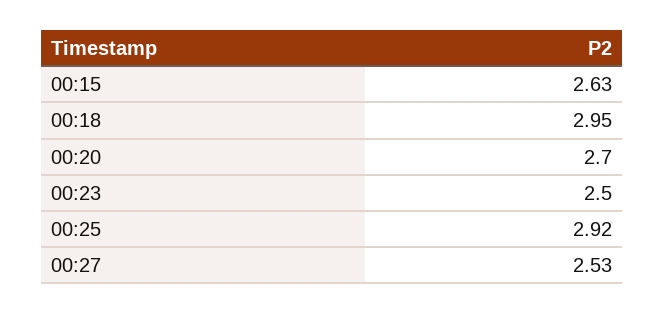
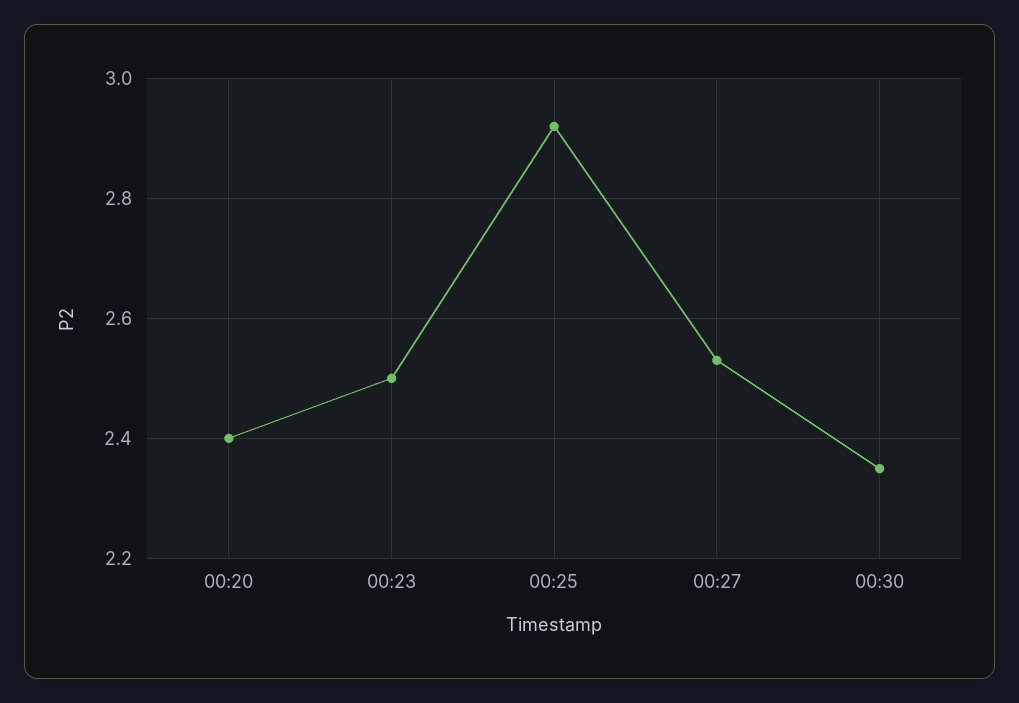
00:15: 2.63 -> none
00:18: 2.95 -> none
00:20: 2.7 -> 2.4
00:30: none -> 2.35

